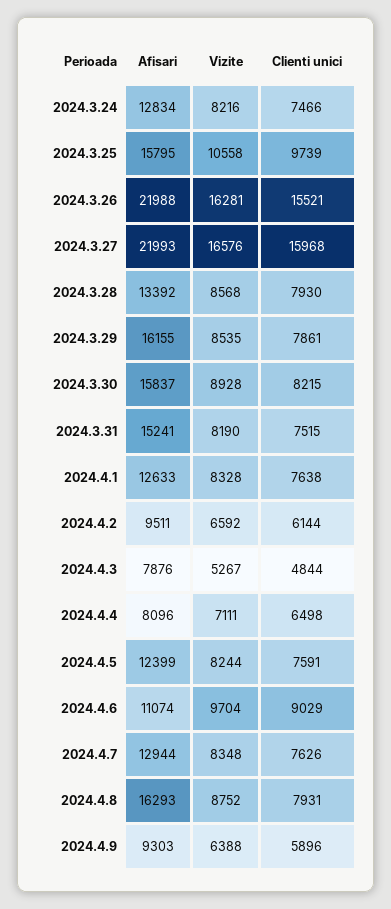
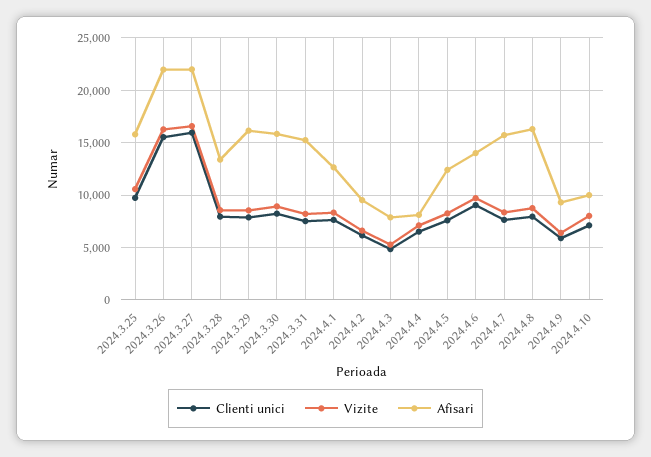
Afisari, 2024.3.24: 12834 -> none
Vizite, 2024.3.24: 8216 -> none
Clienti unici, 2024.3.24: 7466 -> none
Afisari, 2024.4.6: 11074 -> 14000
Afisari, 2024.4.7: 12944 -> 16000
Clienti unici, 2024.4.10: none -> 7000
Vizite, 2024.4.10: none -> 8000
Afisari, 2024.4.10: none -> 10000

